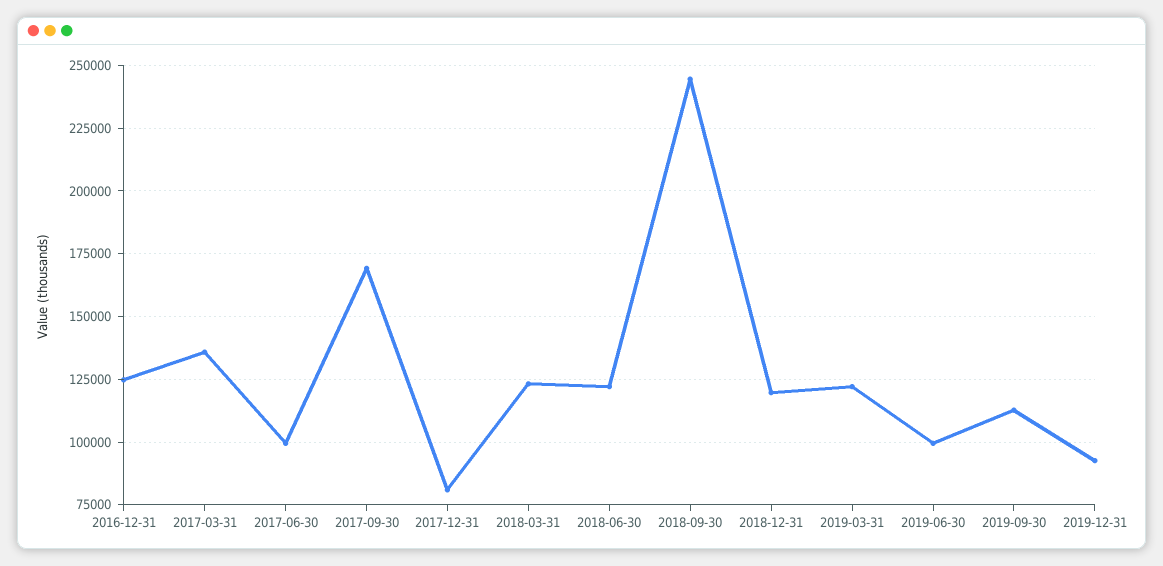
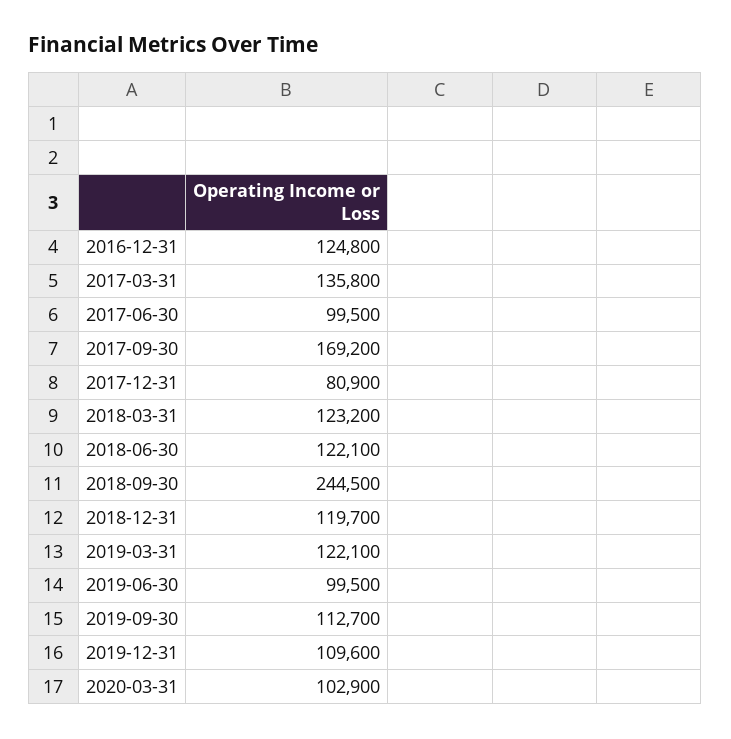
2019-12-31: 92500 -> 109600
2020-03-31: none -> 102900

